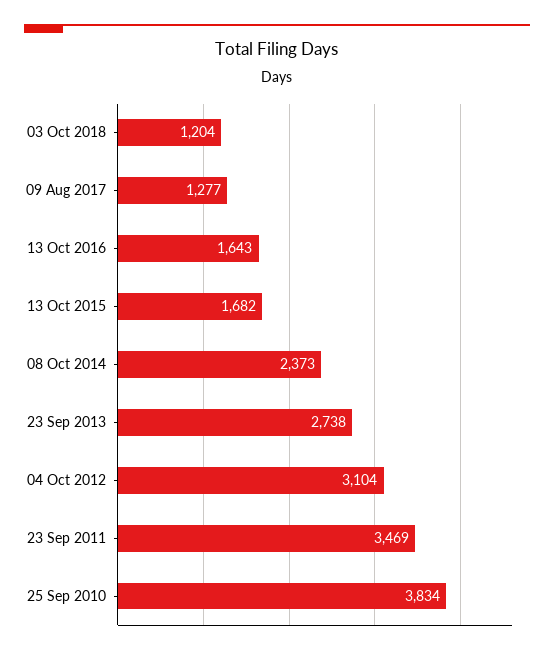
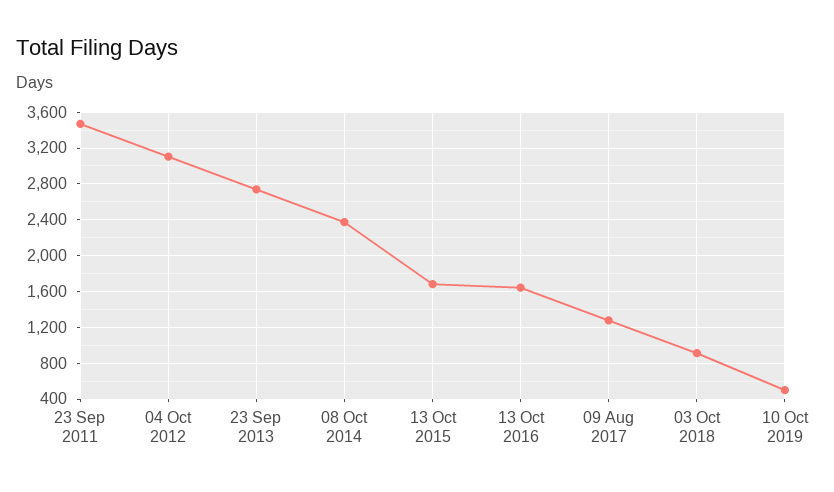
03 Oct 2018: 1204 -> 900
25 Sep 2010: 3834 -> none
10 Oct 2019: none -> 500

